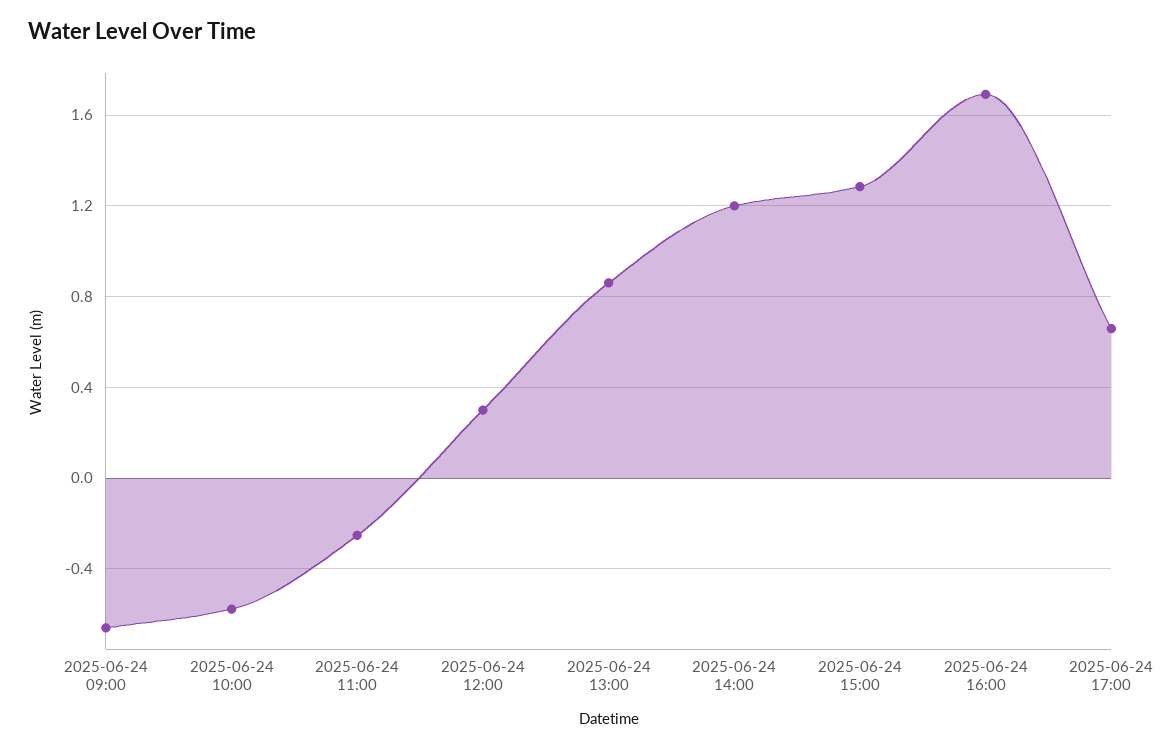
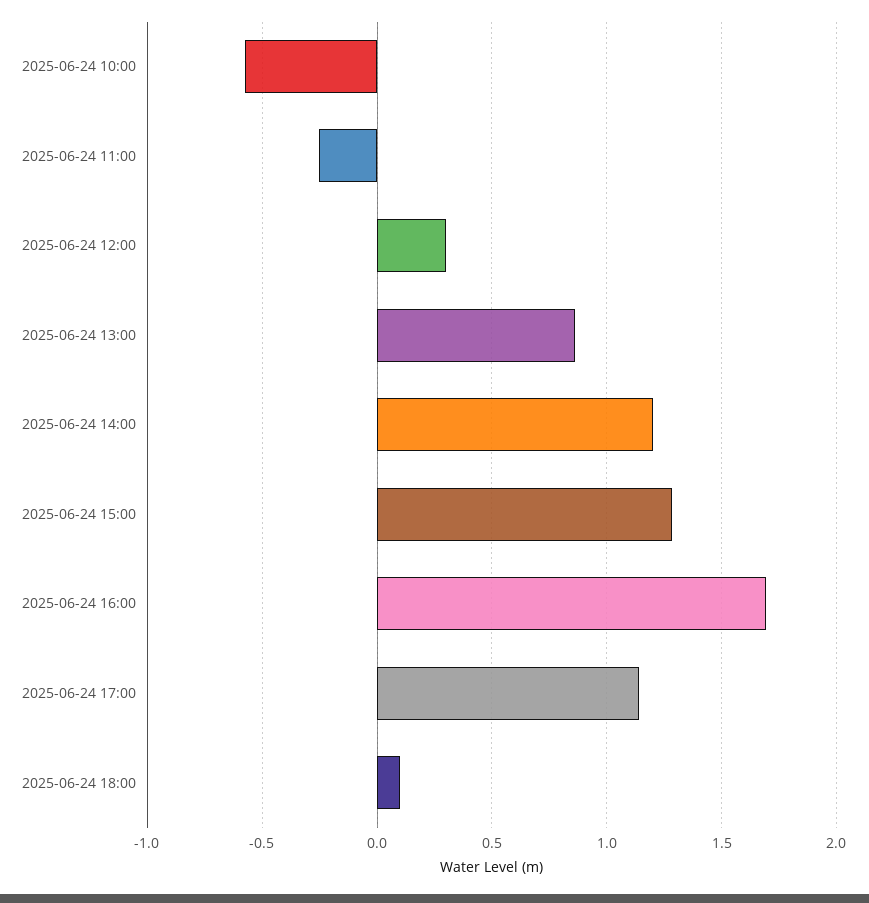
2025-06-24 09:00: -0.65 -> none
2025-06-24 17:00: 0.65 -> 1.15
2025-06-24 18:00: none -> 0.1

